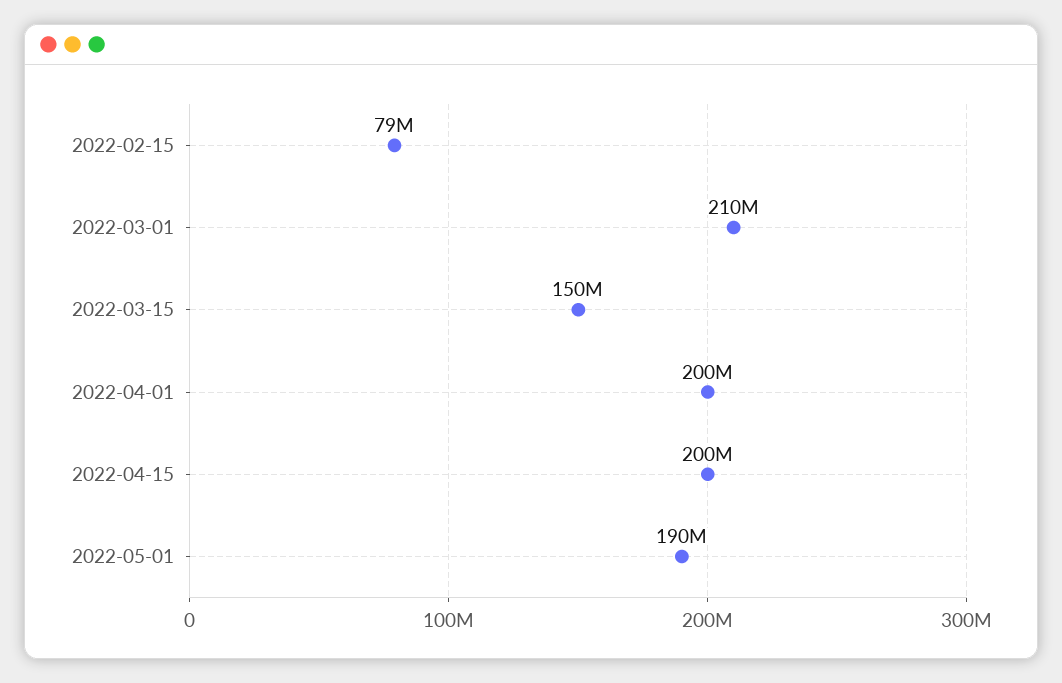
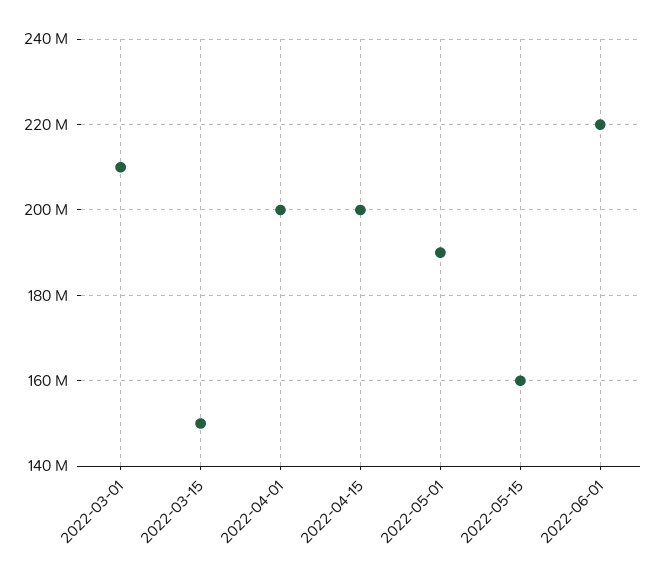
2022-02-15: 79000000 -> none
2022-05-15: none -> 160000000
2022-06-01: none -> 220000000

